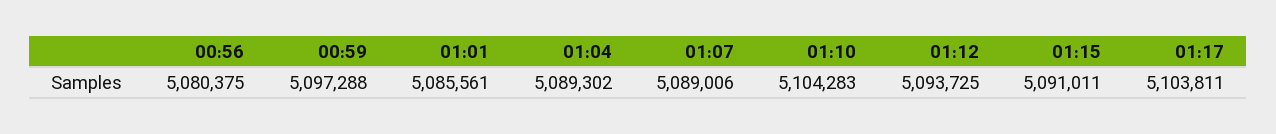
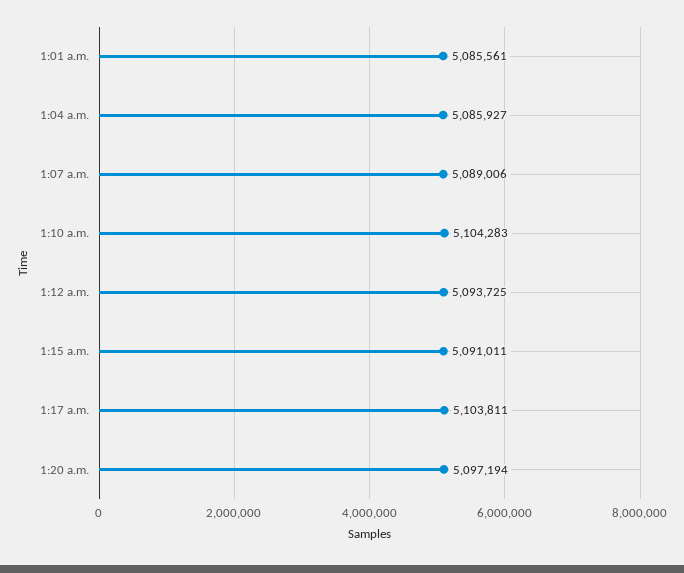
00:56: 5080375 -> none
00:59: 5097288 -> none
01:04: 5089302 -> 5085927
1:20 a.m.: none -> 5097194

